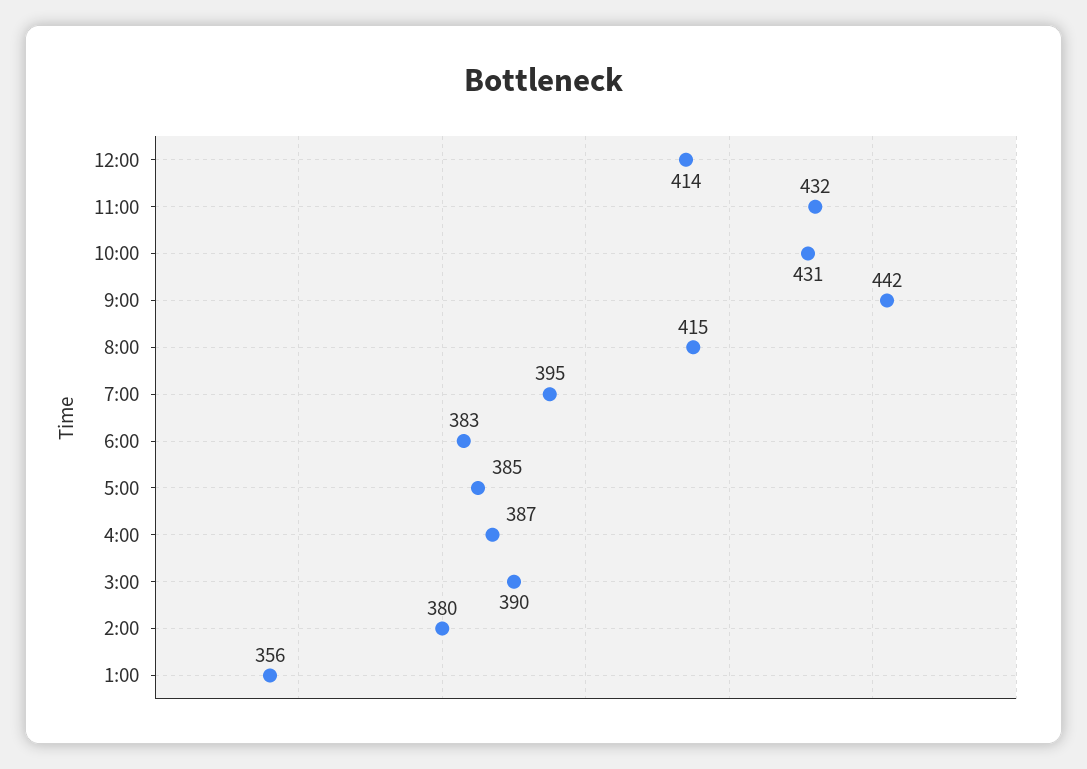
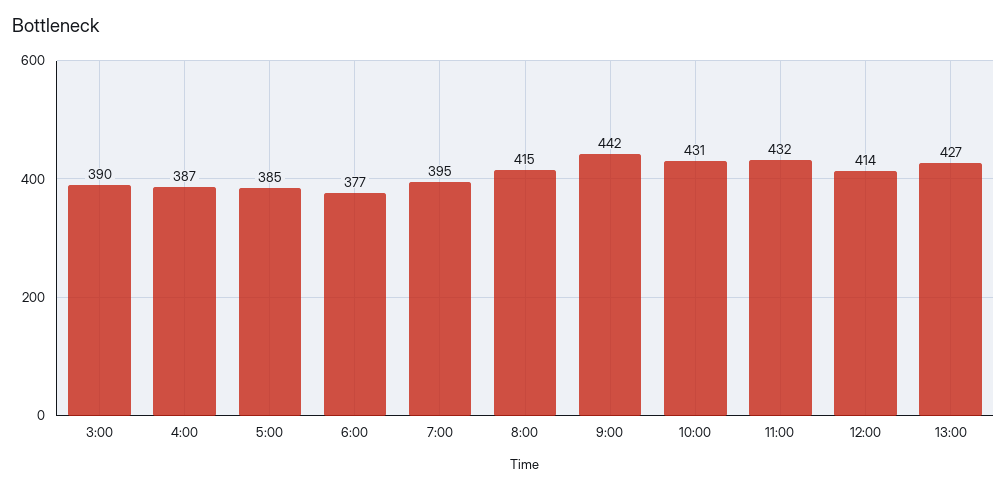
6:00: 383 -> 377
2:00: 380 -> none
1:00: 356 -> none
13:00: none -> 427

